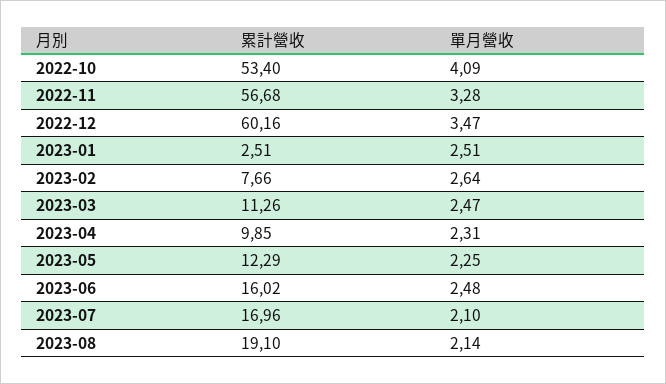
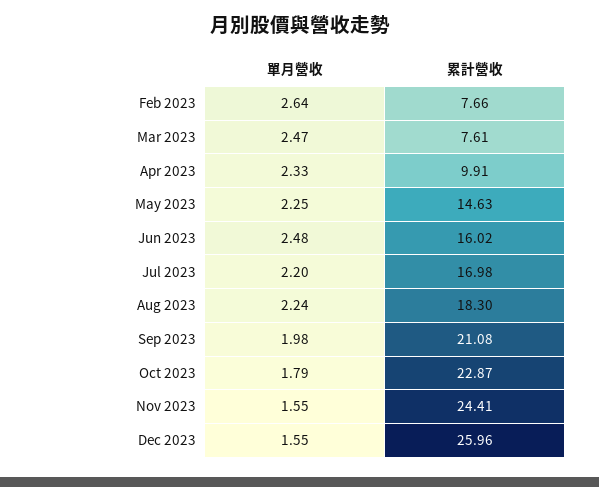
累計營收, 2022-10: 53.4 -> none
單月營收, 2022-10: 4.09 -> none
累計營收, 2022-11: 56.68 -> none
單月營收, 2022-11: 3.28 -> none
累計營收, 2022-12: 60.16 -> none
單月營收, 2022-12: 3.47 -> none
累計營收, 2023-01: 2.51 -> none
單月營收, 2023-01: 2.51 -> none
累計營收, 2023-03: 11.26 -> 7.61
累計營收, 2023-04: 9.85 -> 9.91
單月營收, 2023-04: 2.31 -> 2.33
累計營收, 2023-05: 12.29 -> 14.63
累計營收, 2023-07: 16.96 -> 16.98
單月營收, 2023-07: 2.1 -> 2.2
累計營收, 2023-08: 19.1 -> 18.3
單月營收, 2023-08: 2.14 -> 2.24
單月營收, Sep 2023: none -> 1.98
累計營收, Sep 2023: none -> 21.08
單月營收, Oct 2023: none -> 1.79
累計營收, Oct 2023: none -> 22.87
單月營收, Nov 2023: none -> 1.55
累計營收, Nov 2023: none -> 24.41
單月營收, Dec 2023: none -> 1.55
累計營收, Dec 2023: none -> 25.96

